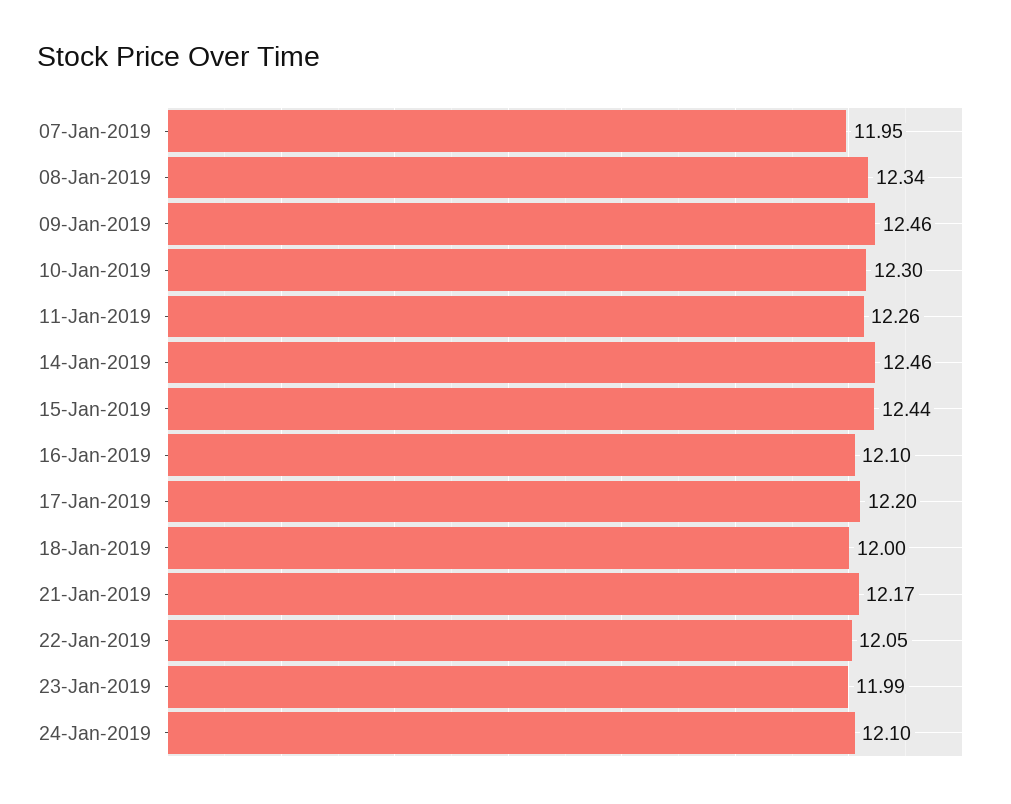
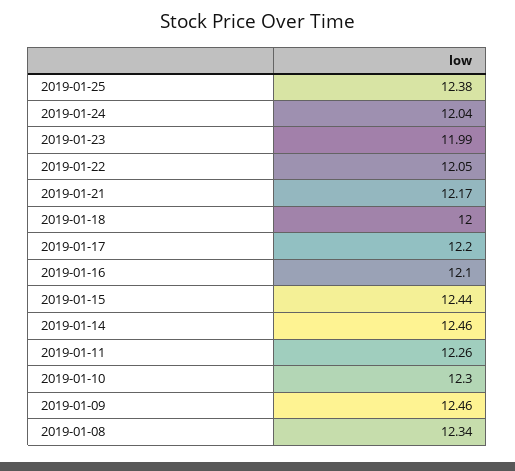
07-Jan-2019: 11.95 -> none
24-Jan-2019: 12.1 -> 12.04
2019-01-25: none -> 12.38

